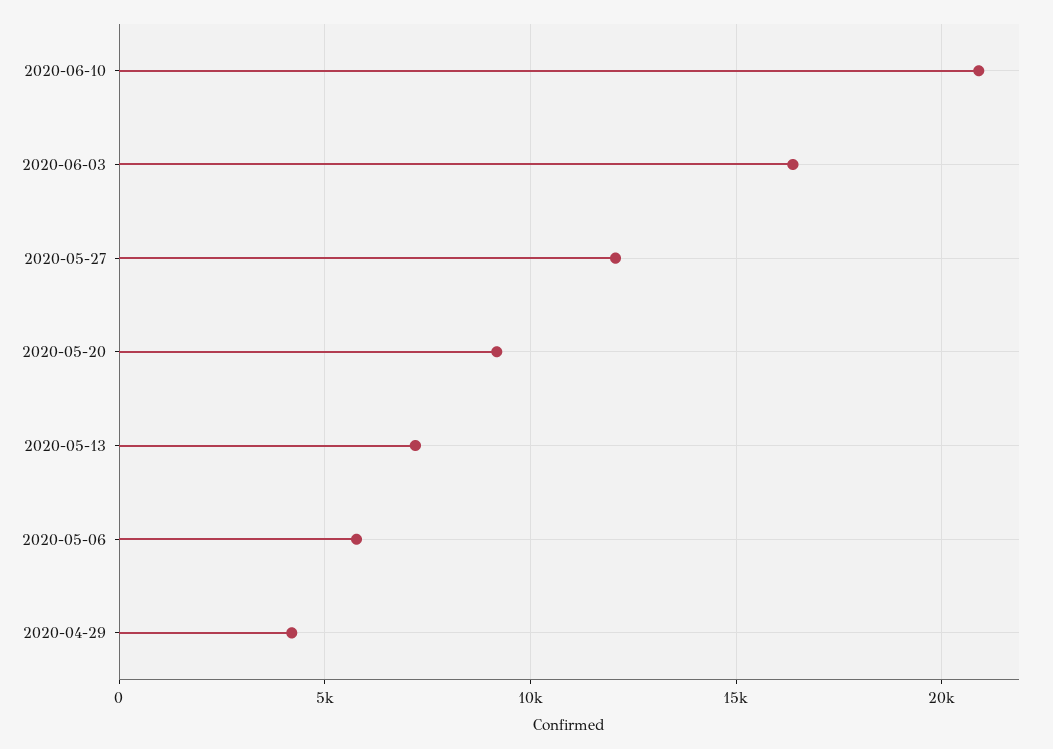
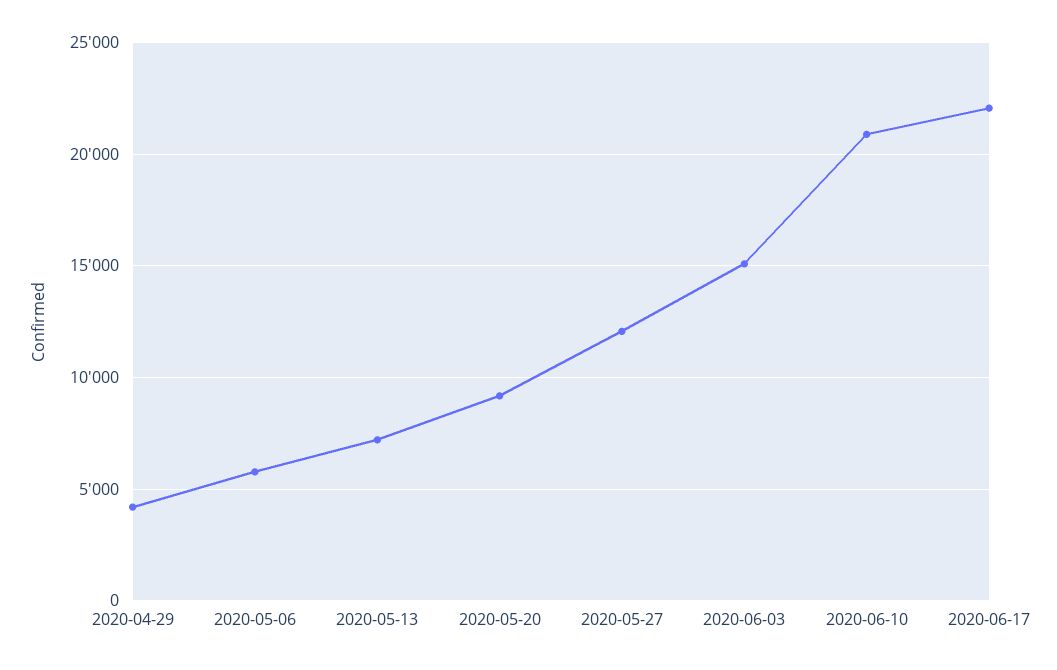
2020-06-03: 16500 -> 15000
2020-06-17: none -> 22000

